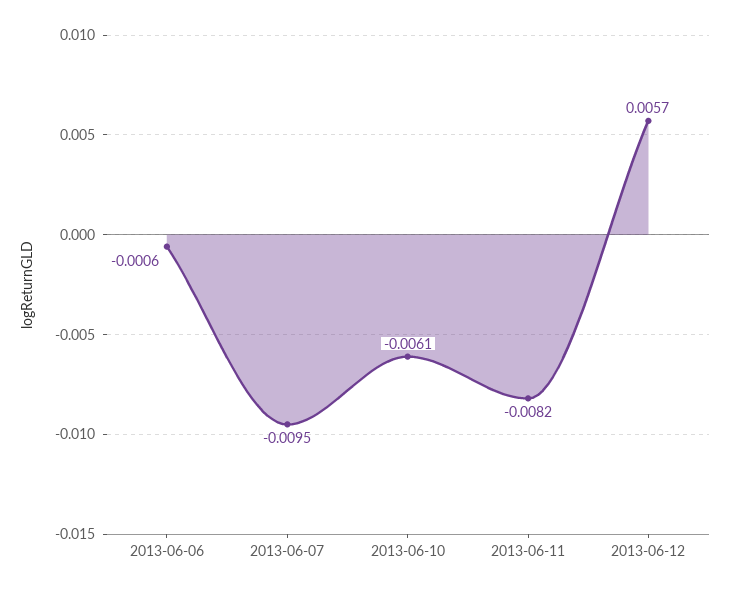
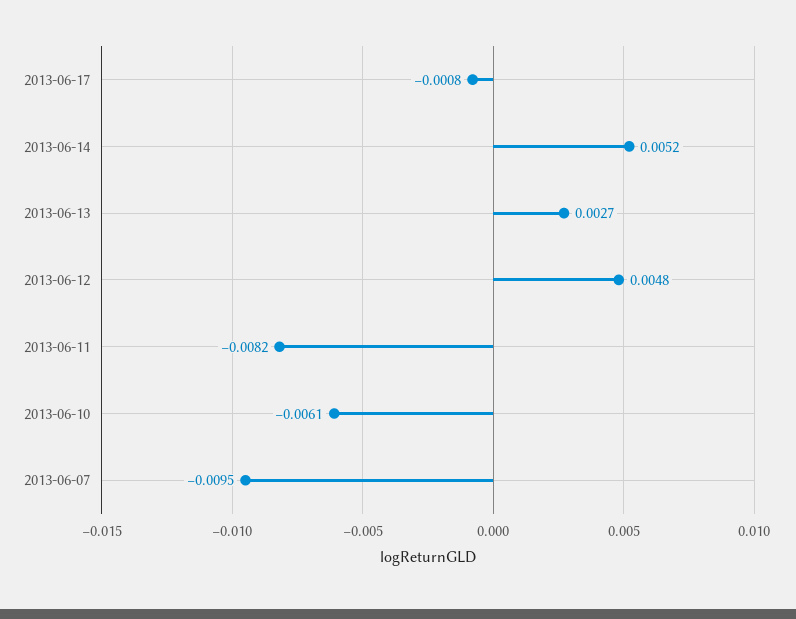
2013-06-06: -0.0006 -> none
2013-06-12: 0.0057 -> 0.0048
2013-06-17: none -> -0.0008
2013-06-14: none -> 0.0052
2013-06-13: none -> 0.0027

